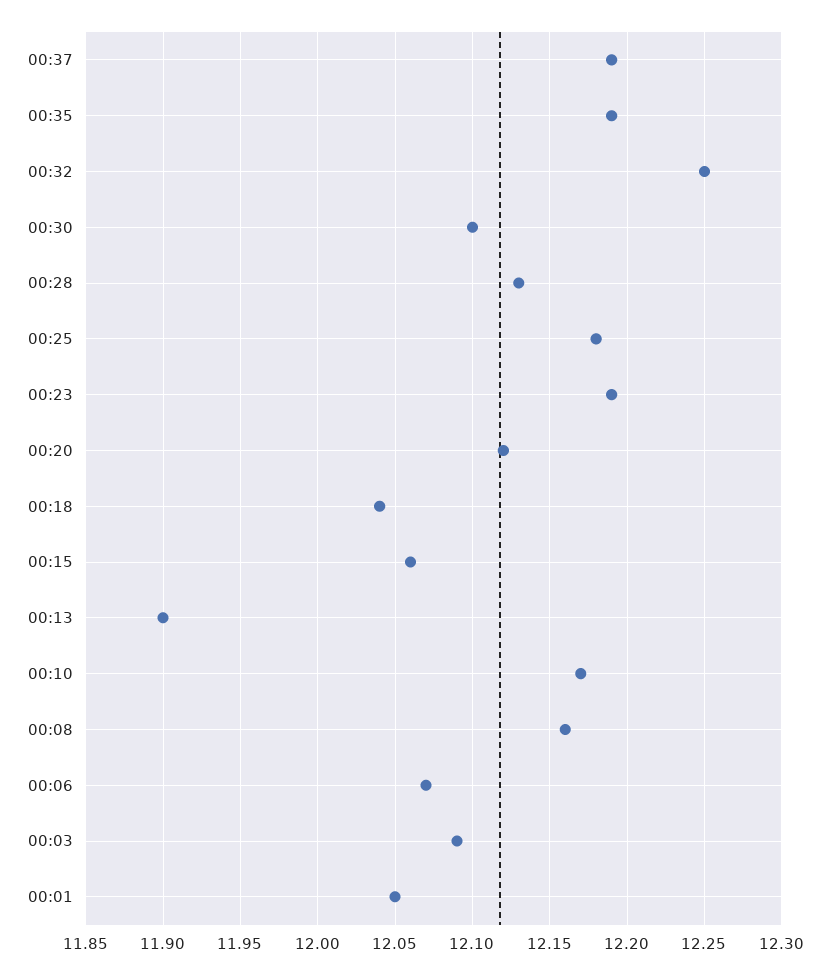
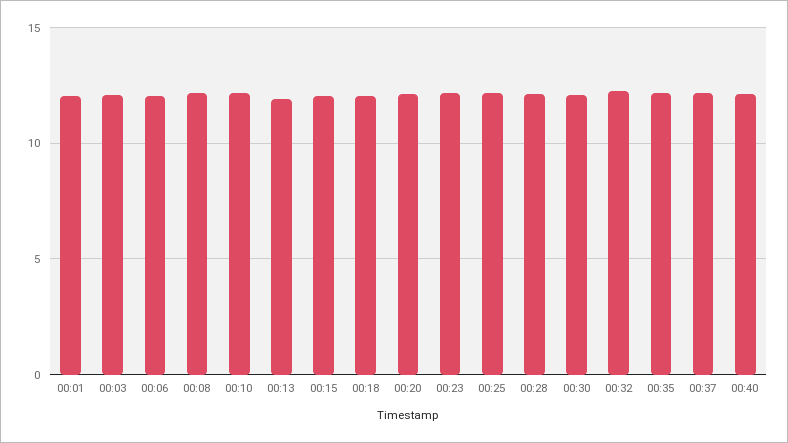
00:40: none -> 12

